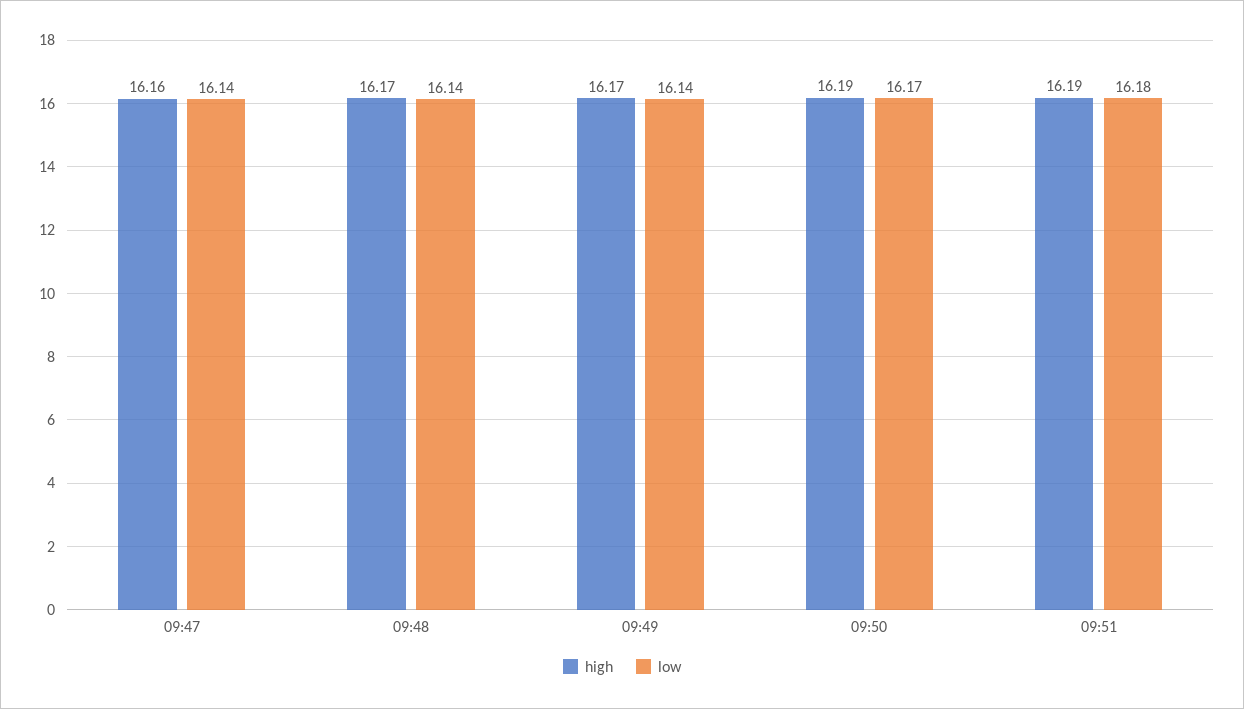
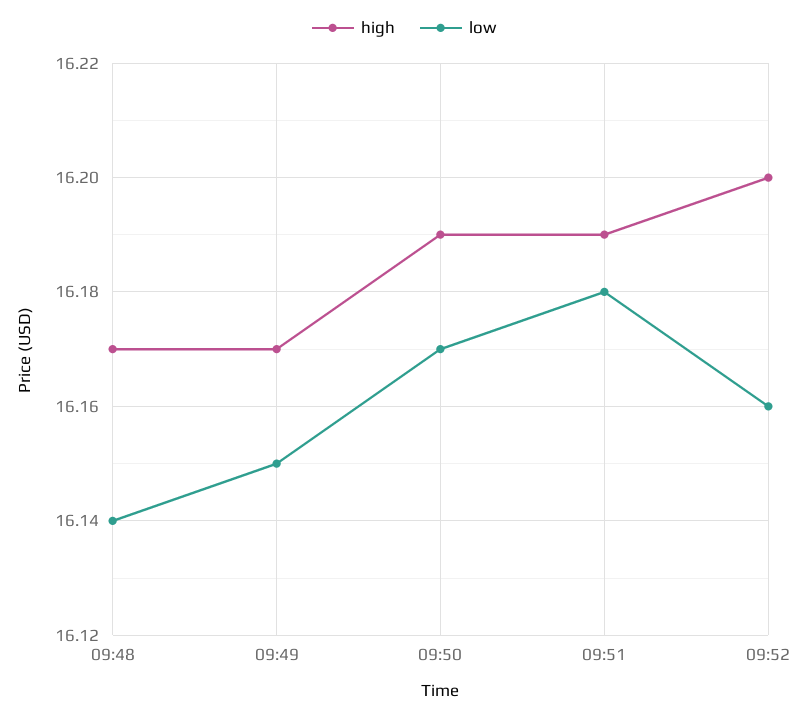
high, 09:47: 16.16 -> none
low, 09:47: 16.14 -> none
low, 09:49: 16.14 -> 16.15
high, 09:52: none -> 16.2
low, 09:52: none -> 16.16

